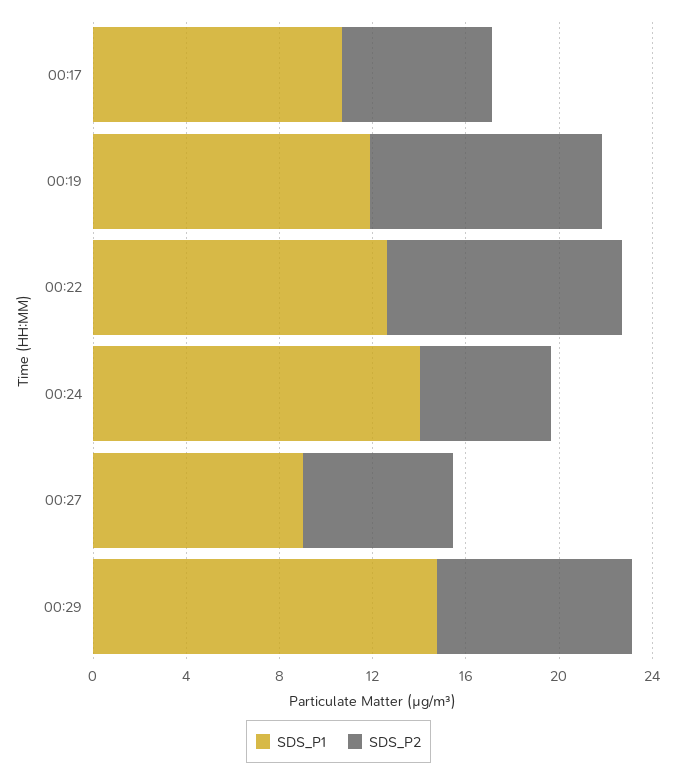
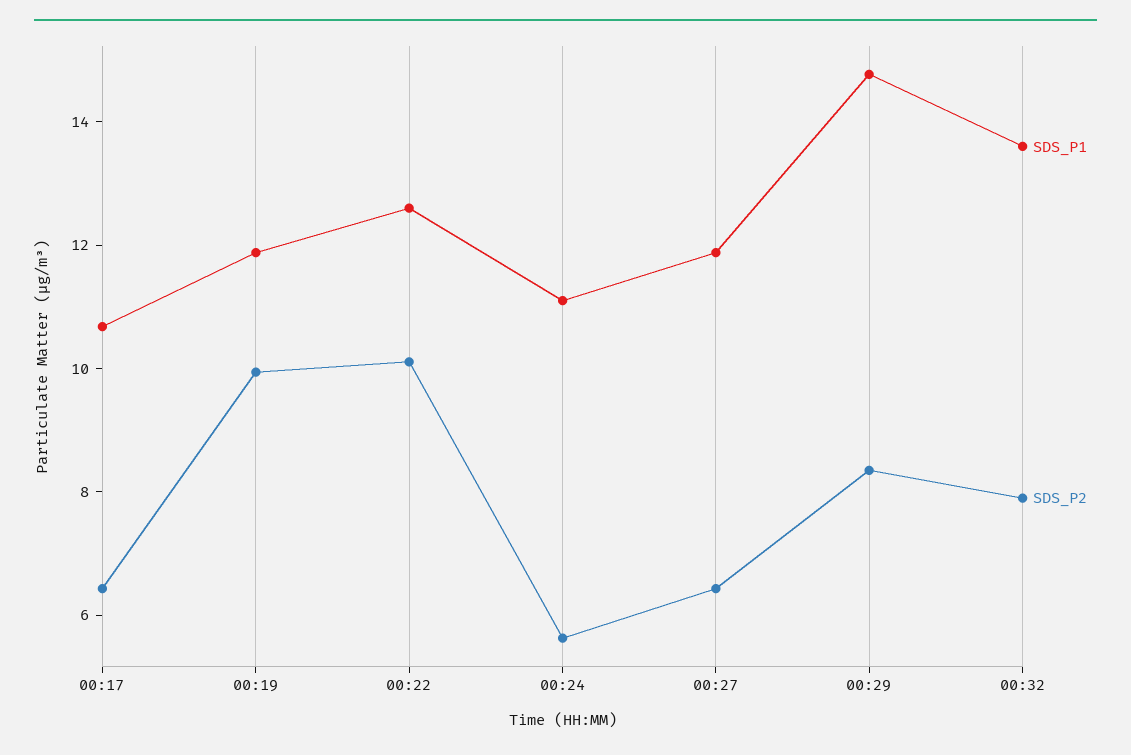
SDS_P1, 00:24: 14 -> 11
SDS_P1, 00:27: 9 -> 12
SDS_P1, 00:32: none -> 13.5
SDS_P2, 00:32: none -> 8

